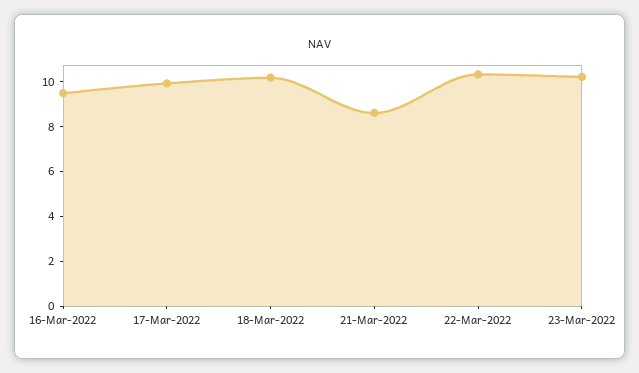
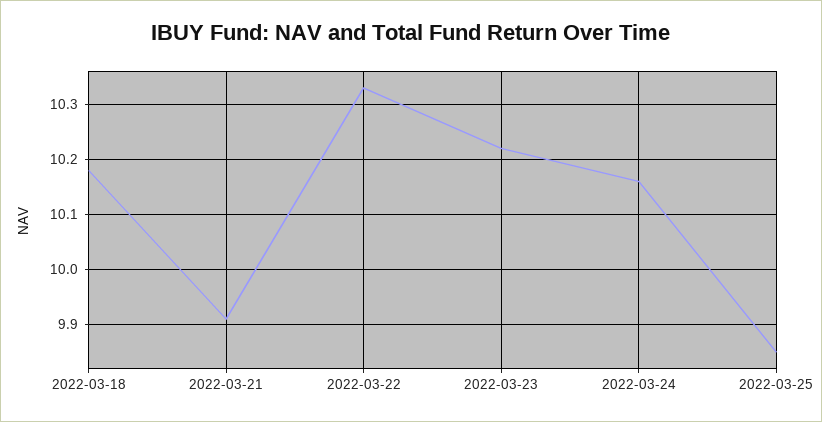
16-Mar-2022: 9.5 -> none
17-Mar-2022: 10 -> none
21-Mar-2022: 8.5 -> 9.9
2022-03-24: none -> 10.15
2022-03-25: none -> 9.85

